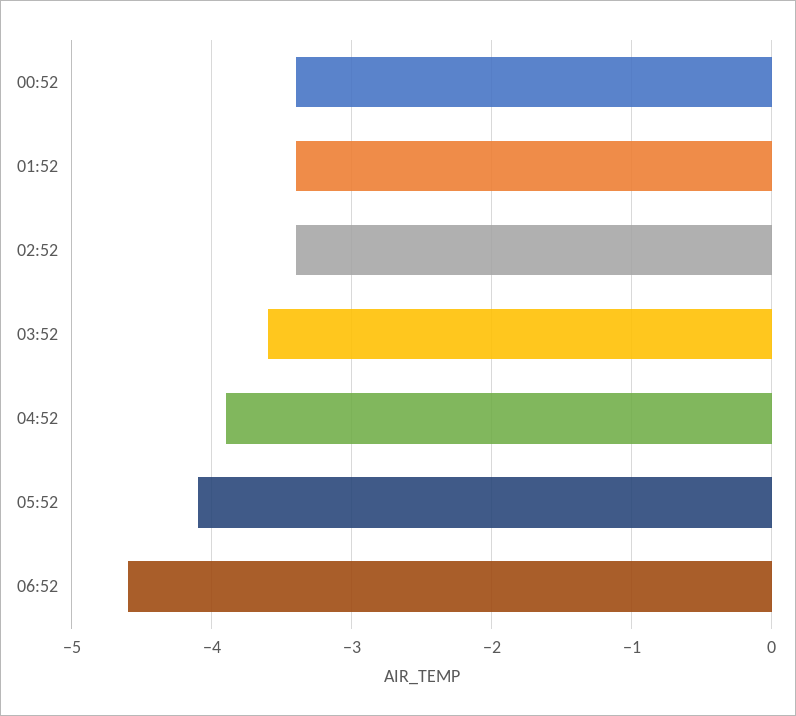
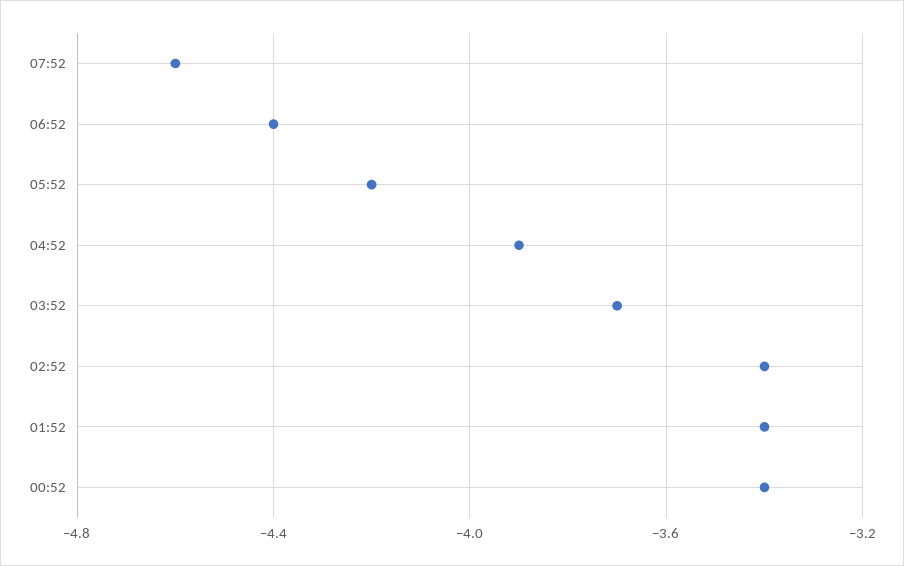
03:52: -3.6 -> -3.7
05:52: -4.1 -> -4.2
06:52: -4.6 -> -4.4
07:52: none -> -4.6

